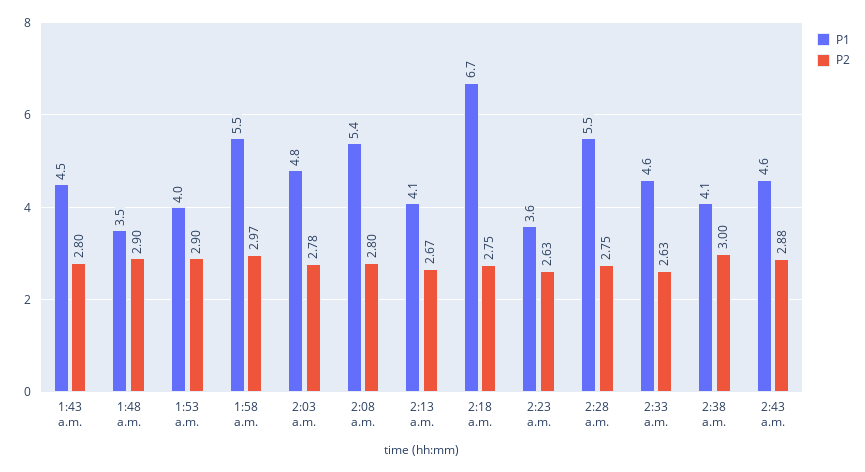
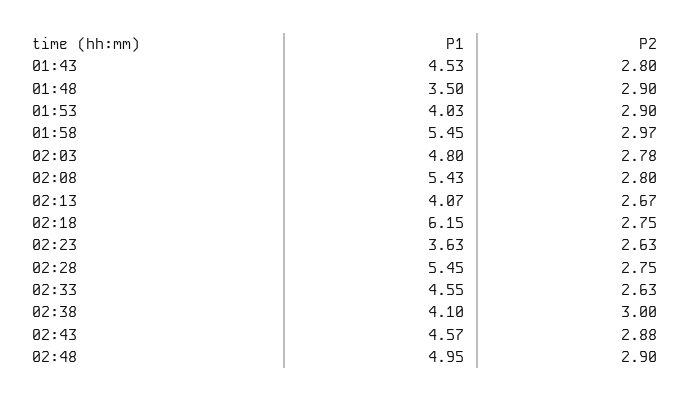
P1, 2:18 a.m.: 6.7 -> 6.15
P1, 02:48: none -> 4.95
P2, 02:48: none -> 2.9

